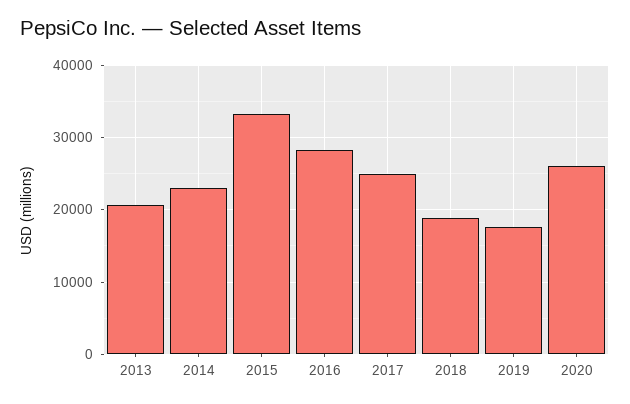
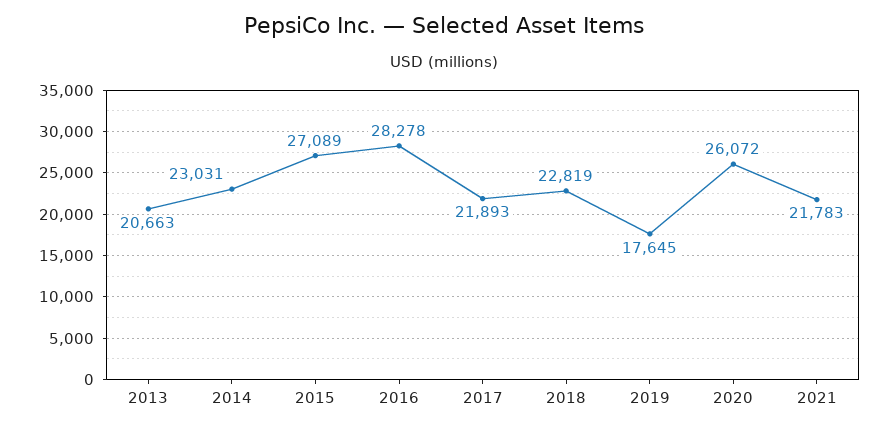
2015: 33000 -> 27089
2017: 25000 -> 21893
2018: 19000 -> 22819
2021: none -> 21783

